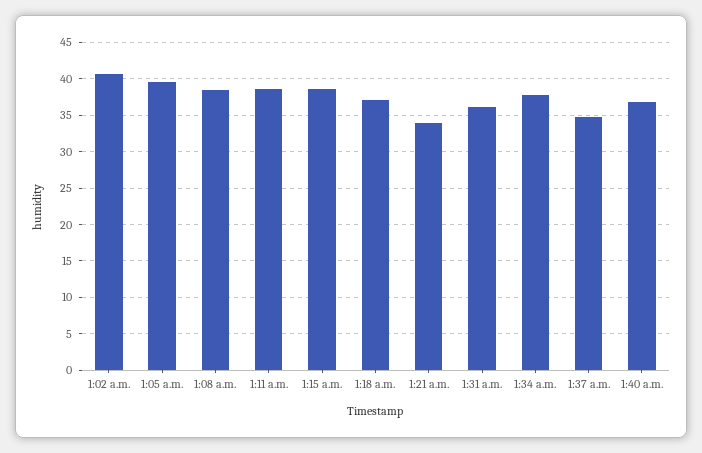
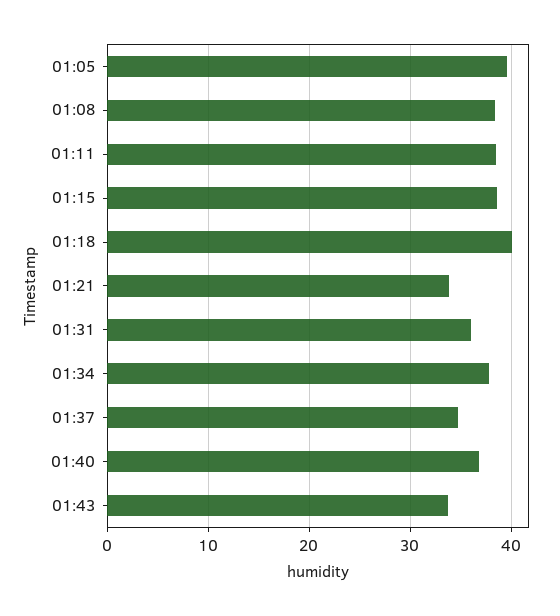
1:02 a.m.: 41 -> none
1:18 a.m.: 37 -> 40
01:43: none -> 34

